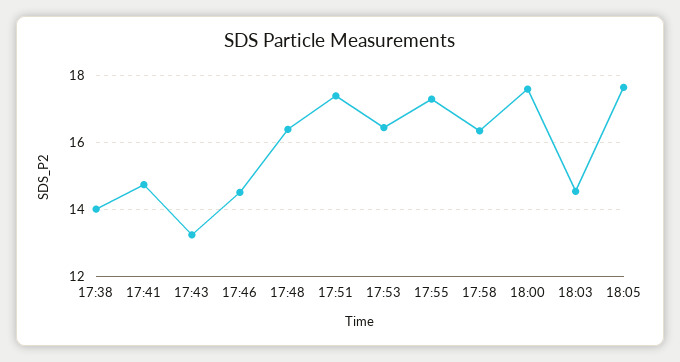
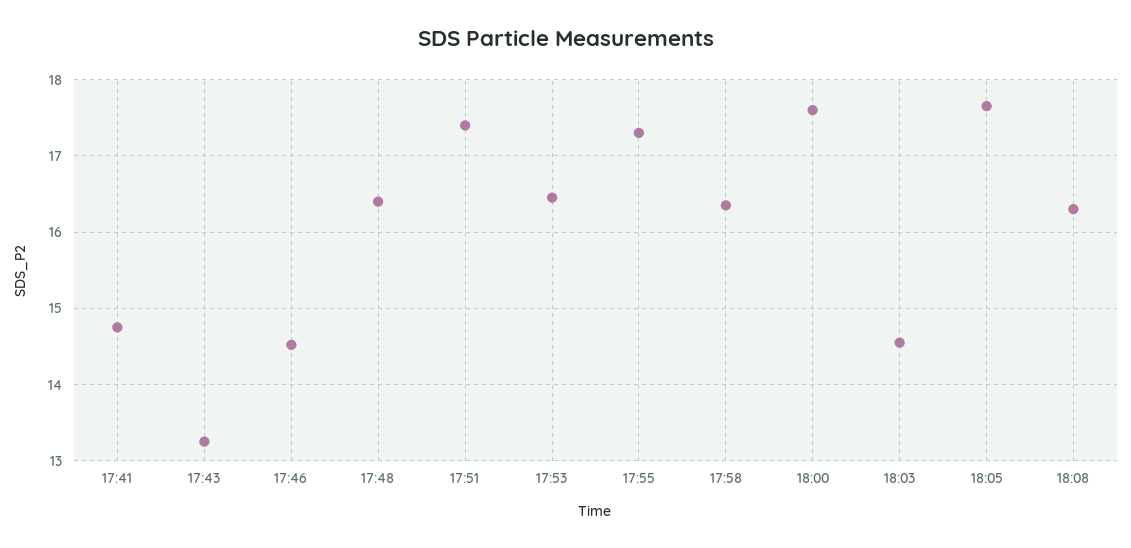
17:38: 14 -> none
18:08: none -> 16.3

